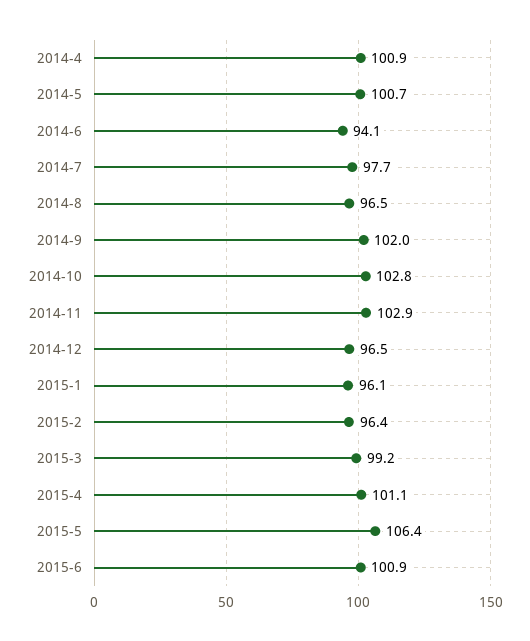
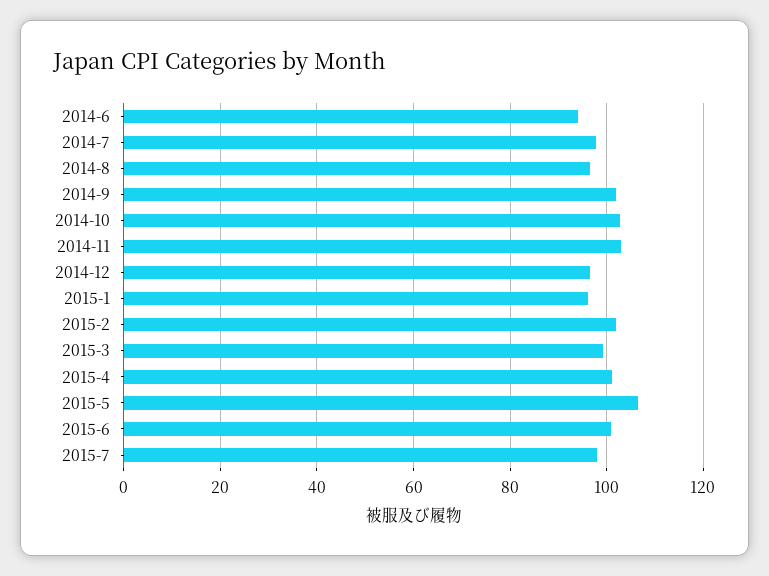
2014-4: 100.9 -> none
2014-5: 100.7 -> none
2015-2: 96.4 -> 102
2015-7: none -> 98

